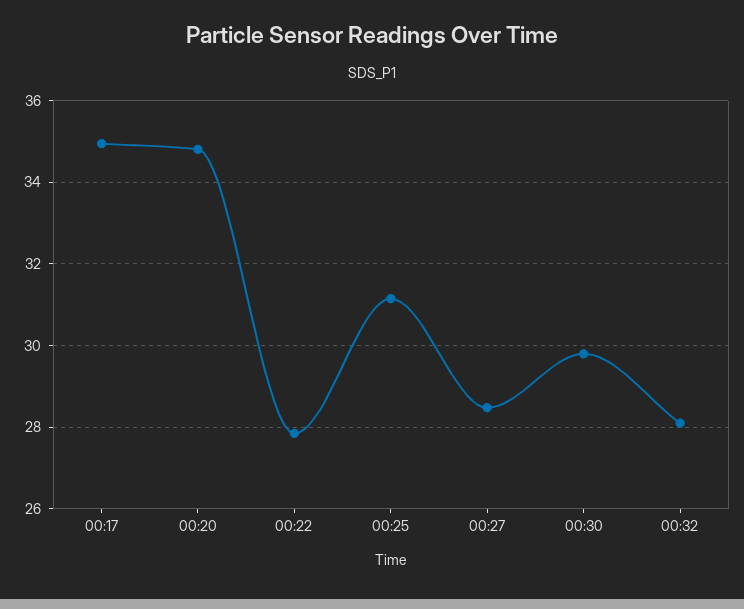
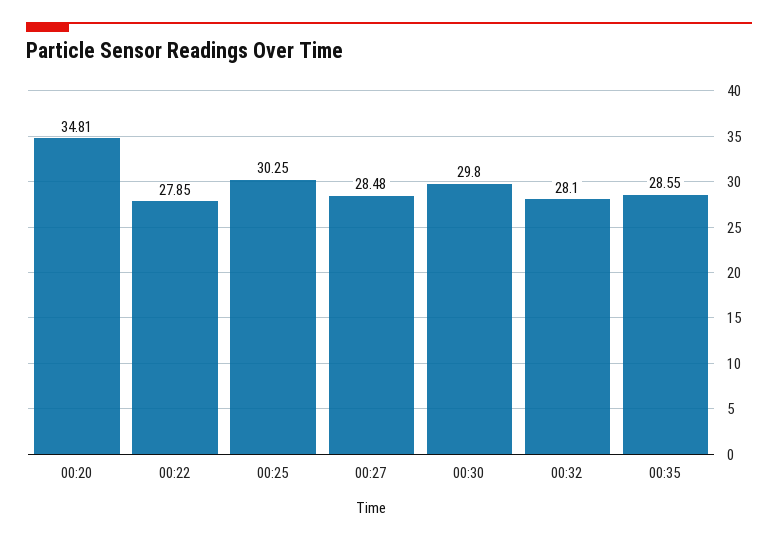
00:17: 35 -> none
00:25: 31.2 -> 30.25
00:35: none -> 28.55

